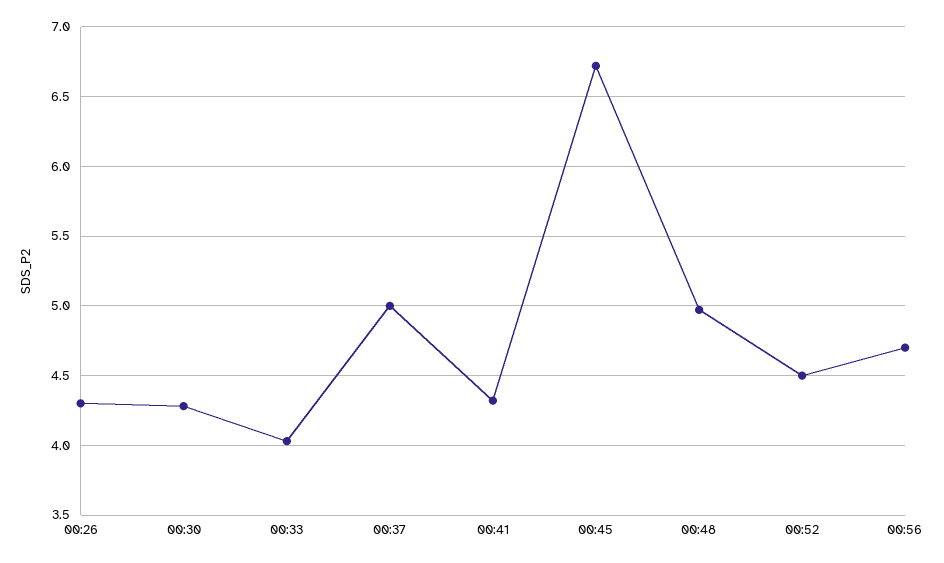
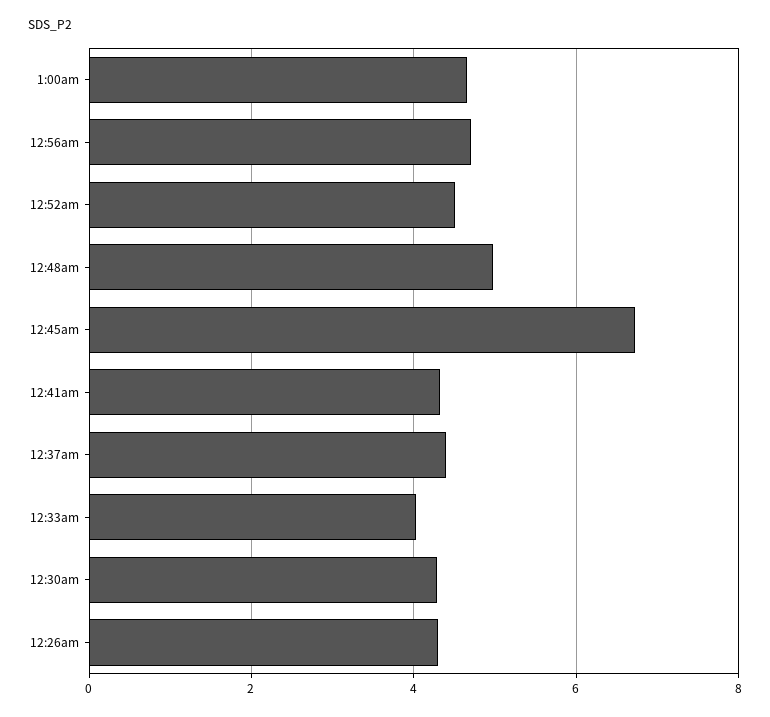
00:37: 5 -> 4.4
1:00am: none -> 4.6

